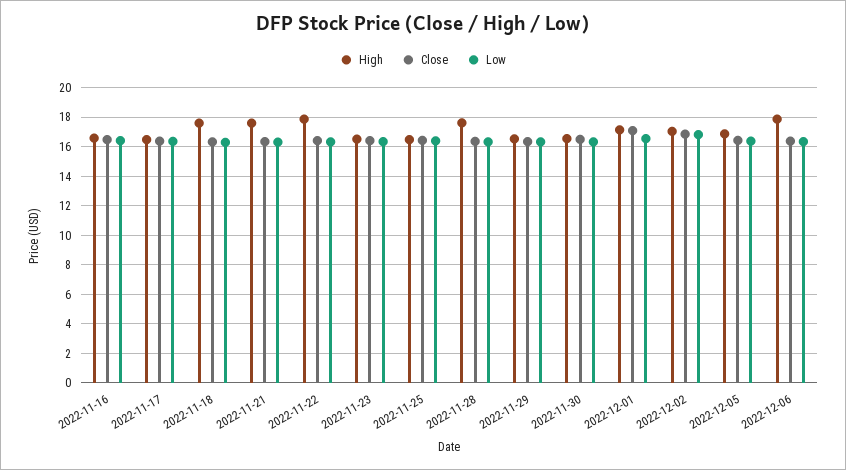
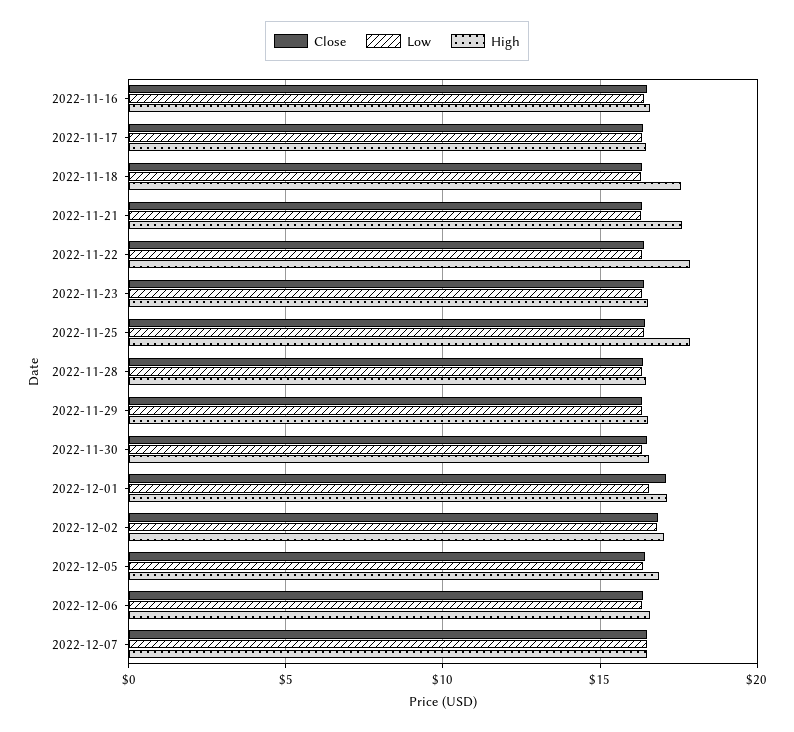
High, 2022-11-25: 16.5 -> 18
High, 2022-11-28: 17.5 -> 16.5
High, 2022-12-06: 18 -> 16.5
Close, 2022-12-07: none -> 16.5
Low, 2022-12-07: none -> 16.5
High, 2022-12-07: none -> 16.5

